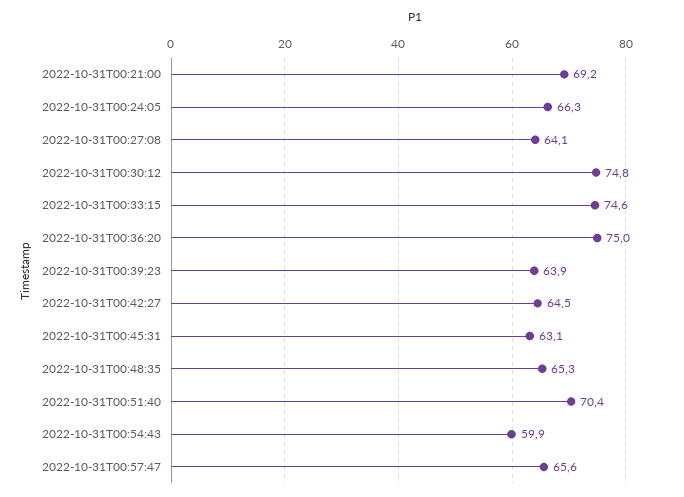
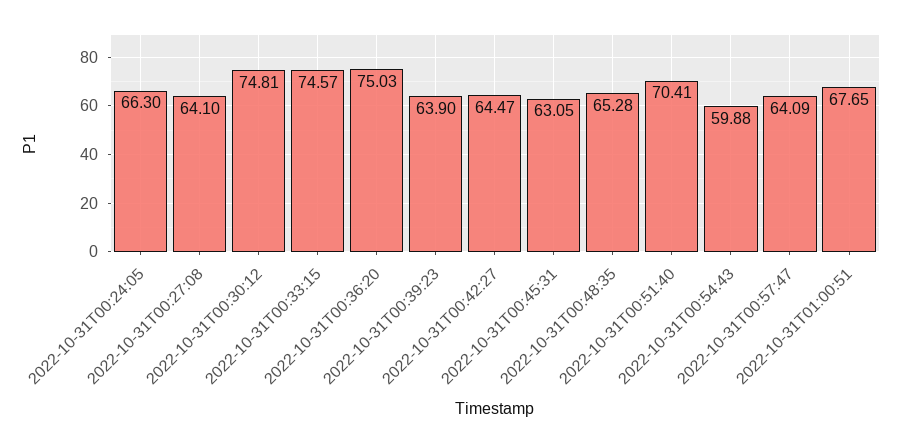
2022-10-31T00:21:00: 69.2 -> none
2022-10-31T00:57:47: 65.6 -> 64.09
2022-10-31T01:00:51: none -> 67.65

